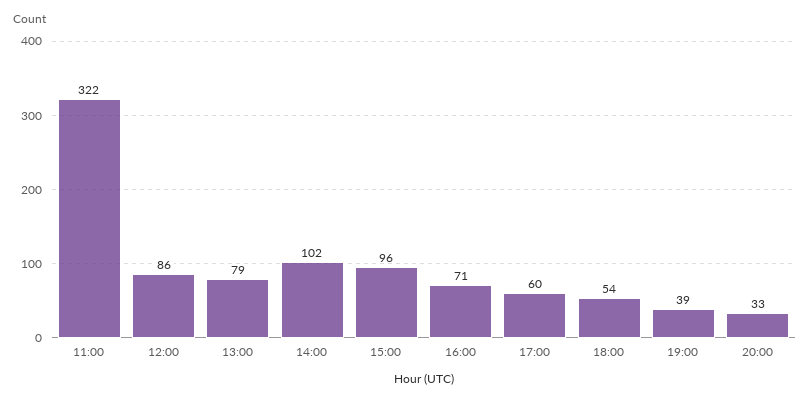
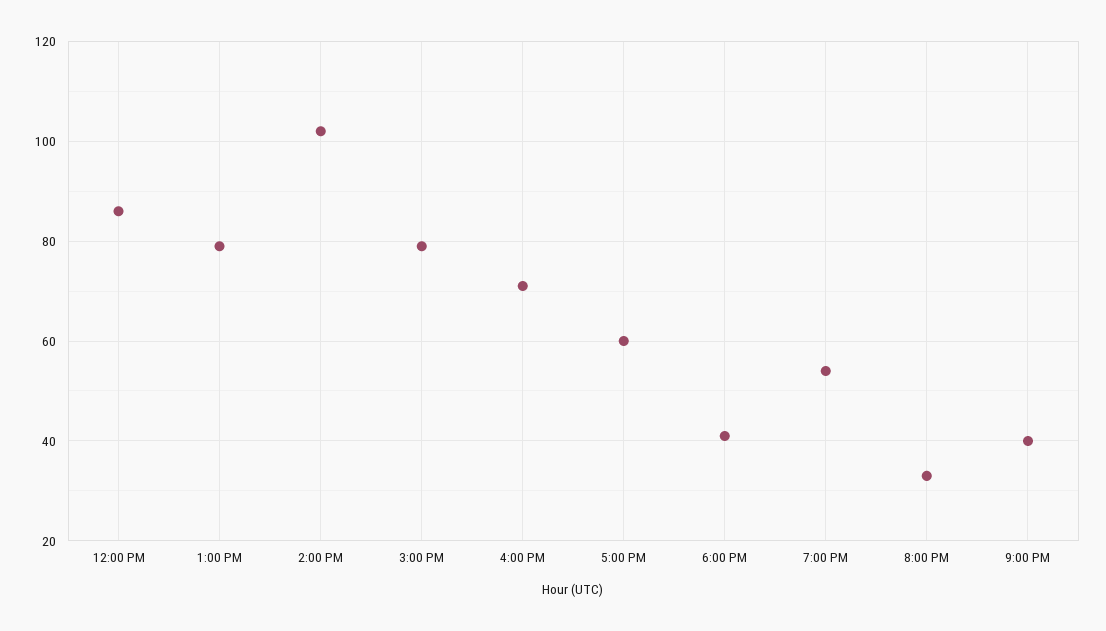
11:00: 322 -> none
15:00: 96 -> 80
18:00: 54 -> 40
19:00: 39 -> 55
9:00 PM: none -> 40

